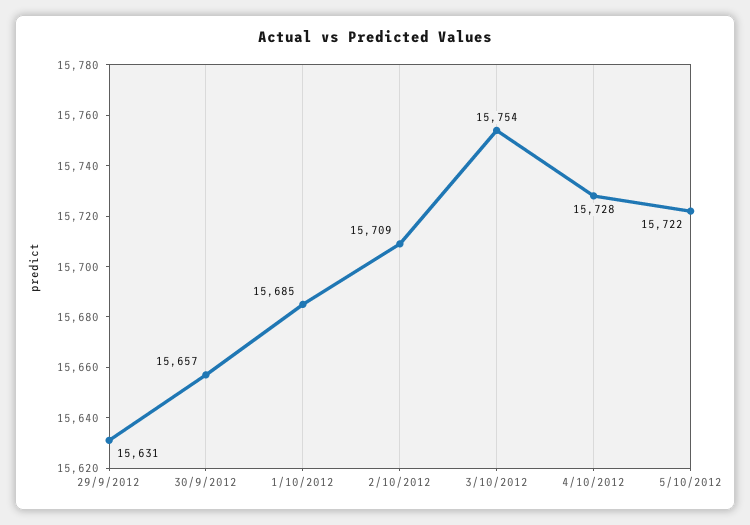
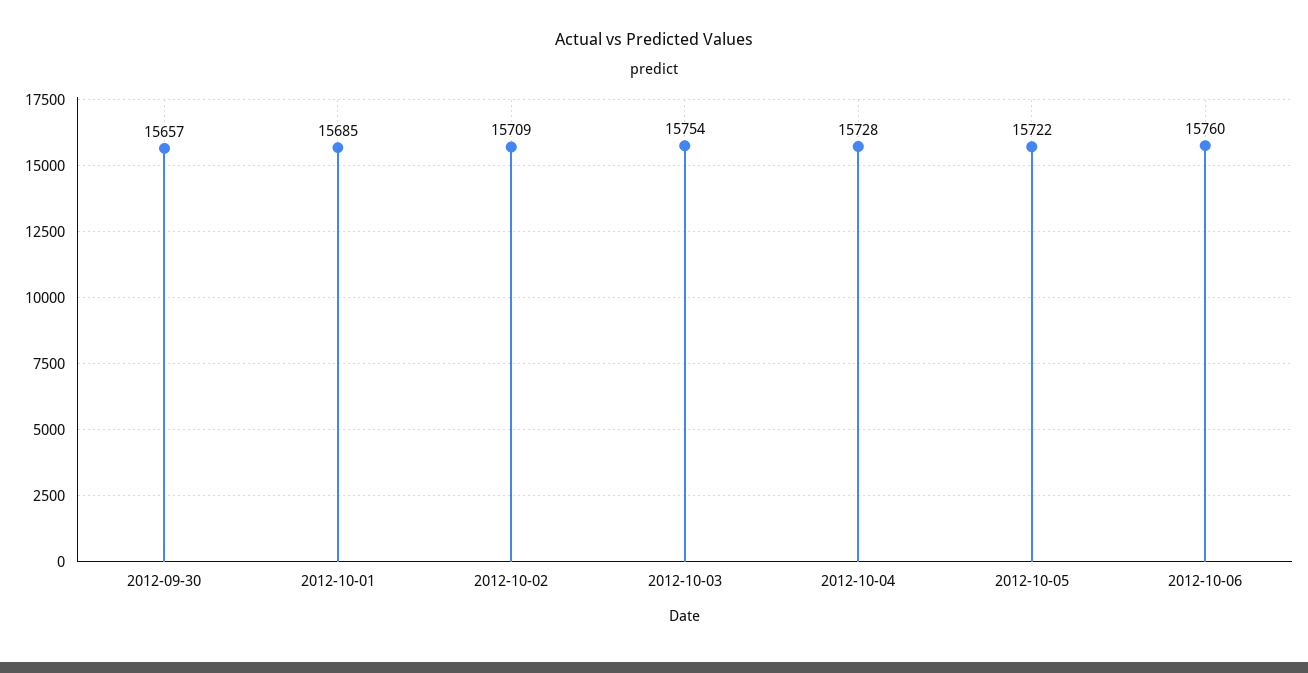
29/9/2012: 15631 -> none
2012-10-06: none -> 15760

